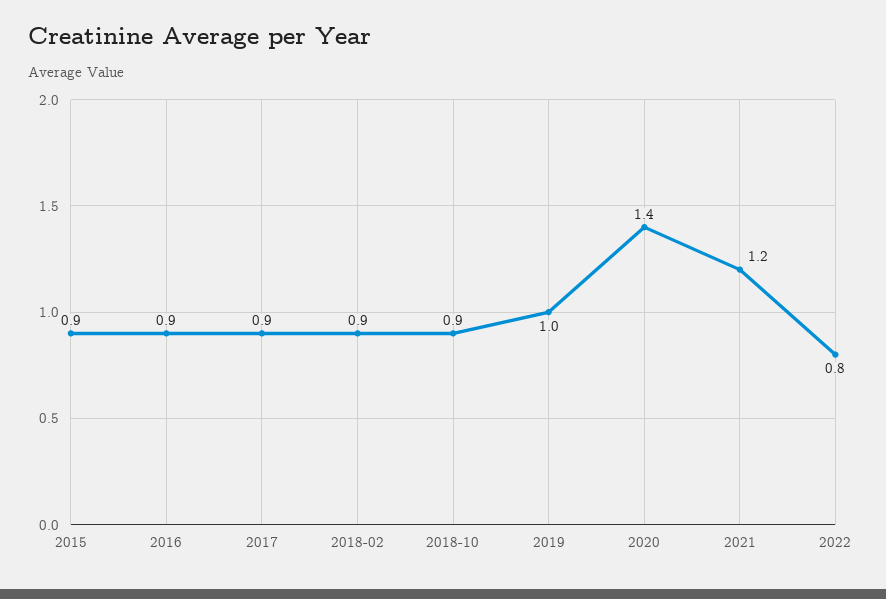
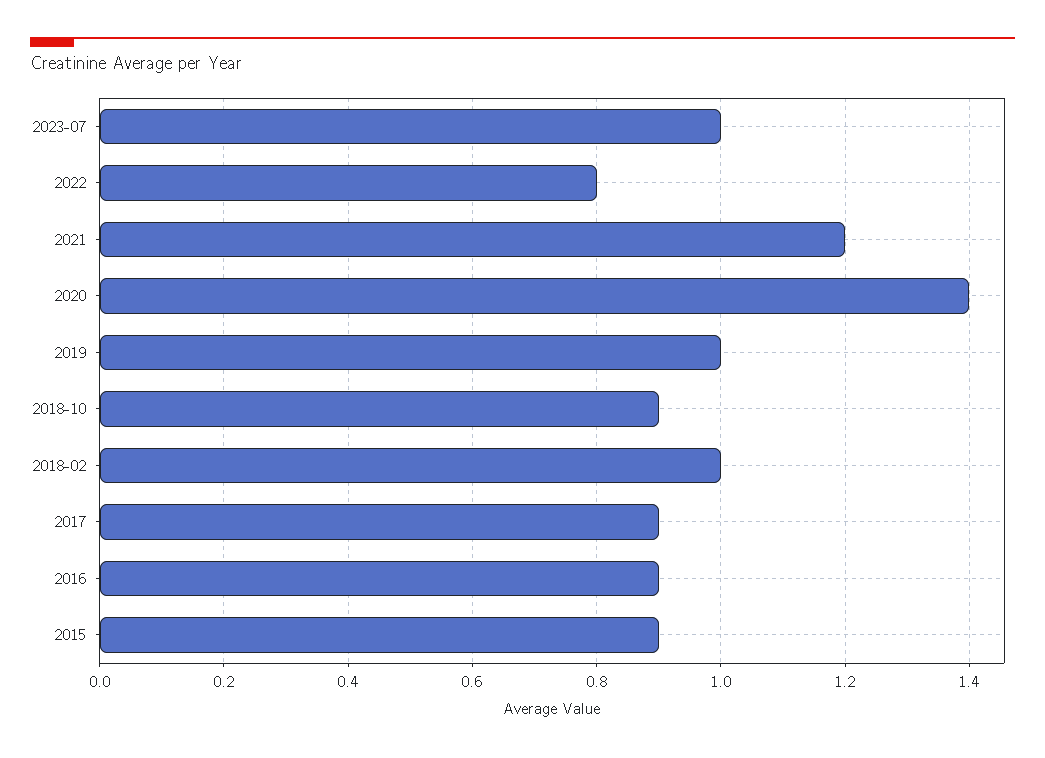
2018-02: 0.9 -> 1
2023-07: none -> 1

